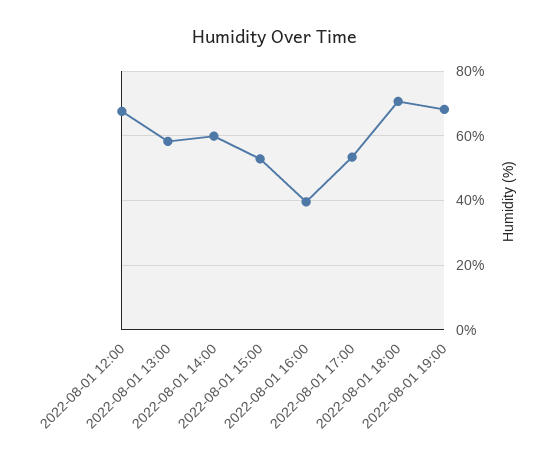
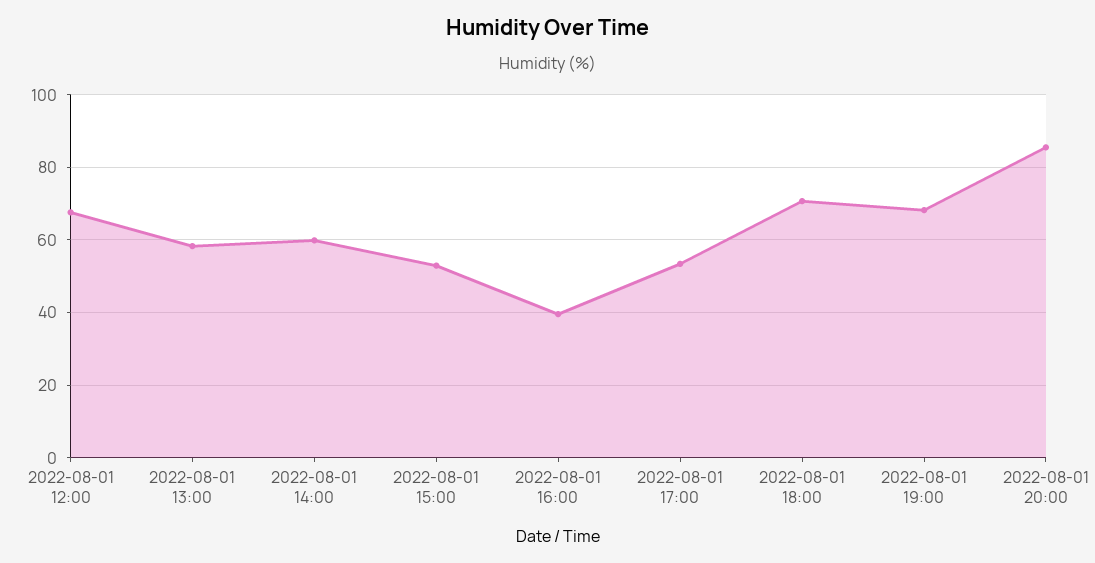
2022-08-01 20:00: none -> 86

